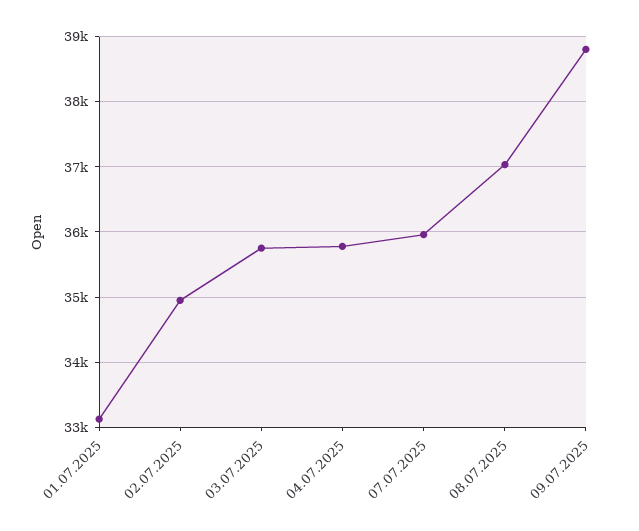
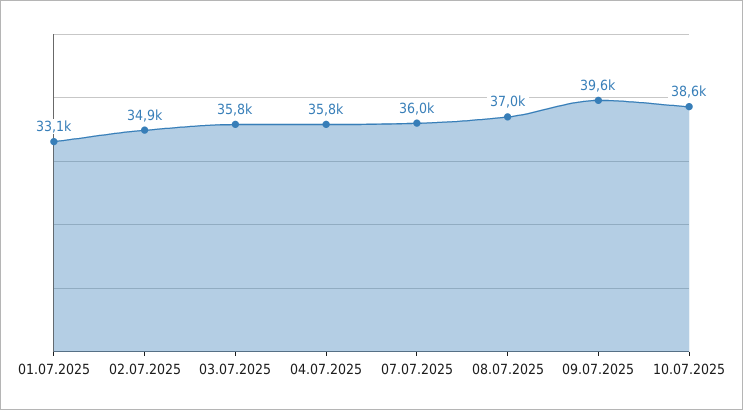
09.07.2025: 38800 -> 39600
10.07.2025: none -> 38600

